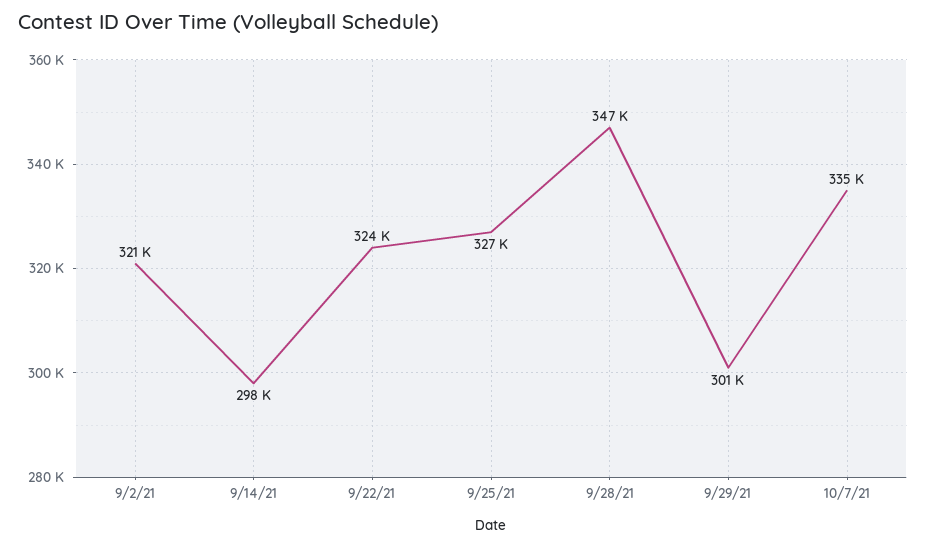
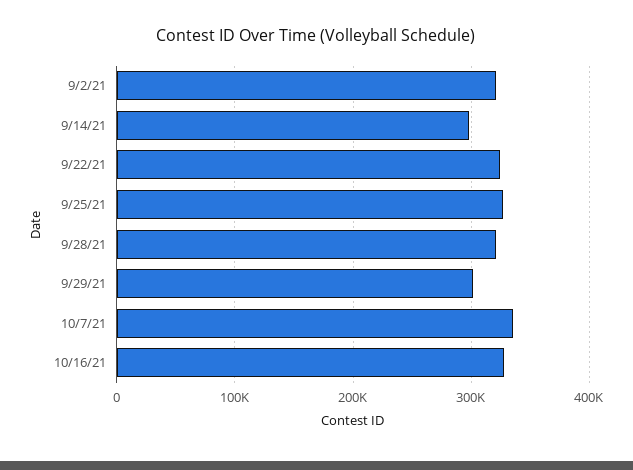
9/28/21: 347000 -> 320000
10/16/21: none -> 330000

